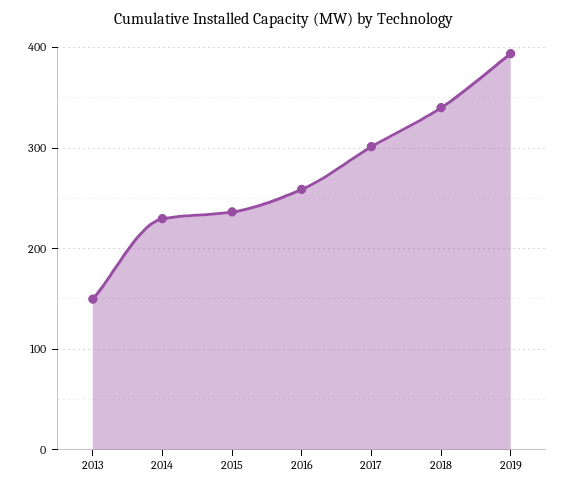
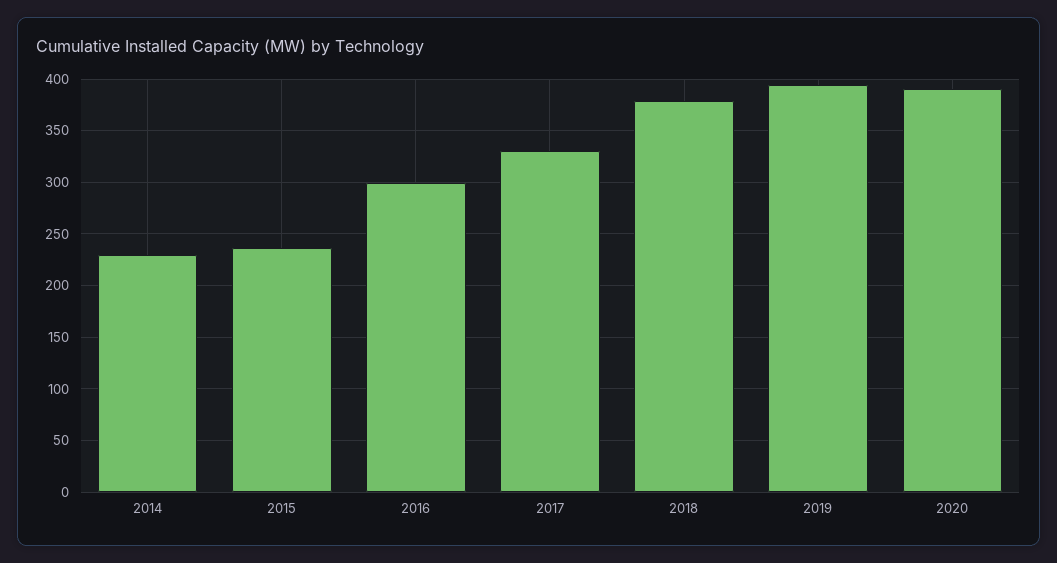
2013: 150 -> none
2016: 260 -> 300
2017: 300 -> 330
2018: 340 -> 380
2020: none -> 390

